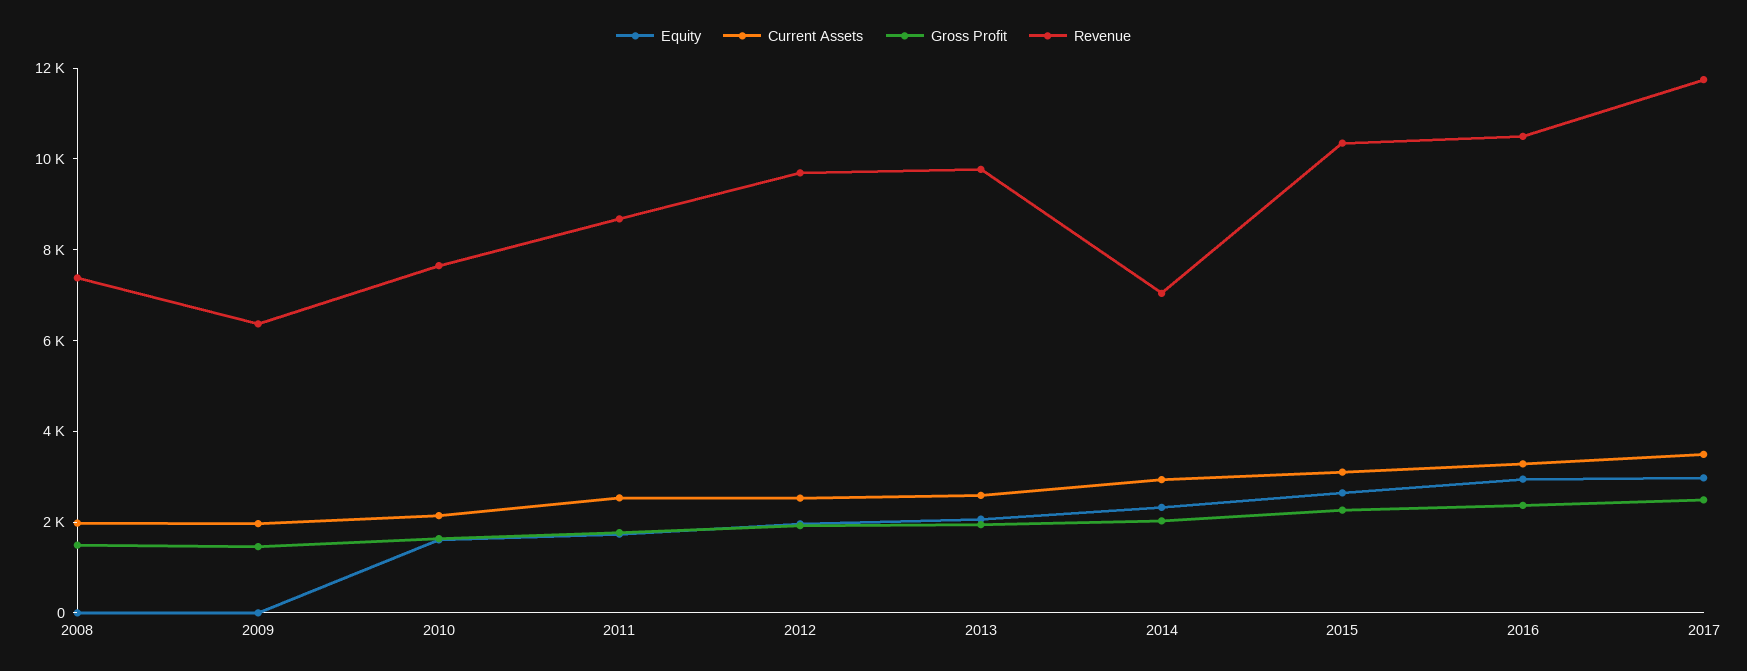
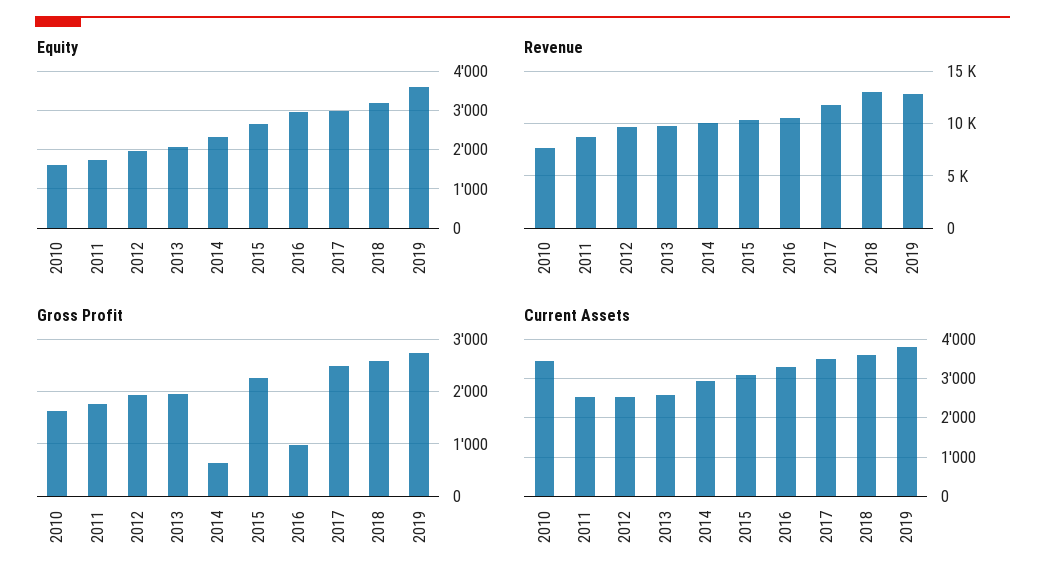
Equity, 2008: 0 -> none
Current Assets, 2008: 2000 -> none
Gross Profit, 2008: 1500 -> none
Revenue, 2008: 7500 -> none
Equity, 2009: 0 -> none
Current Assets, 2009: 2000 -> none
Gross Profit, 2009: 1500 -> none
Revenue, 2009: 6500 -> none
Current Assets, 2010: 2000 -> 3400
Gross Profit, 2014: 2000 -> 600
Revenue, 2014: 7000 -> 10000
Gross Profit, 2016: 2500 -> 1000
Equity, 2018: none -> 3200
Equity, 2019: none -> 3600
Revenue, 2018: none -> 13000
Revenue, 2019: none -> 13000
Gross Profit, 2018: none -> 2600
Gross Profit, 2019: none -> 2800
Current Assets, 2018: none -> 3600
Current Assets, 2019: none -> 3800

